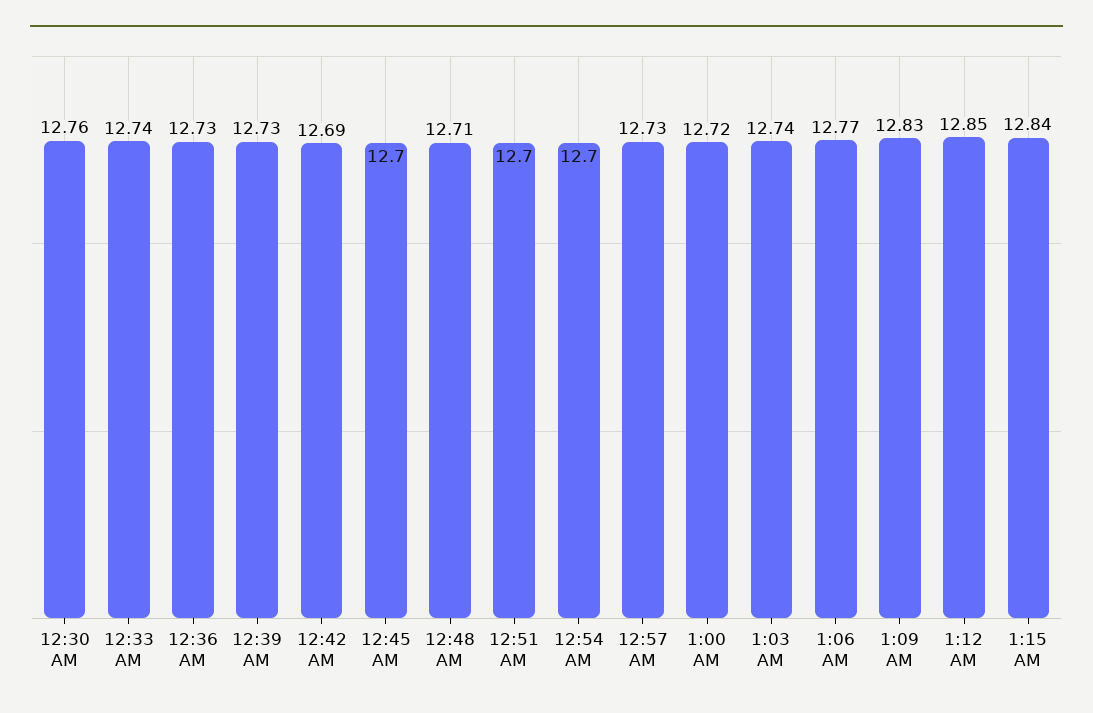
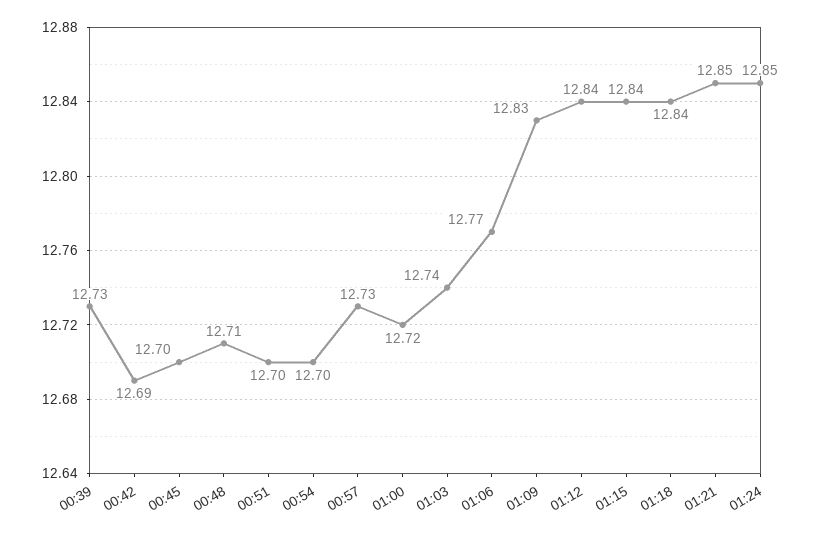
12:30 AM: 12.76 -> none
12:33 AM: 12.74 -> none
12:36 AM: 12.73 -> none
1:12 AM: 12.85 -> 12.84
01:18: none -> 12.84
01:21: none -> 12.85
01:24: none -> 12.85

